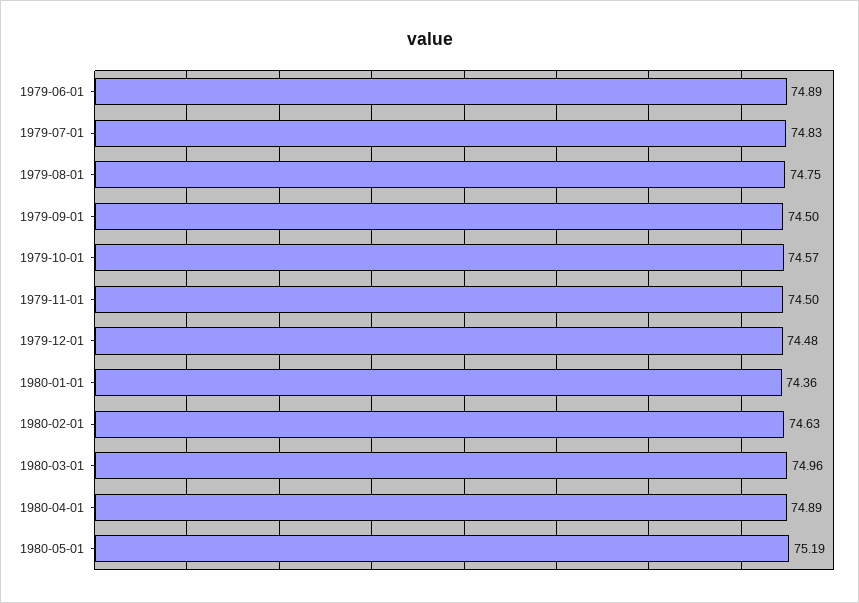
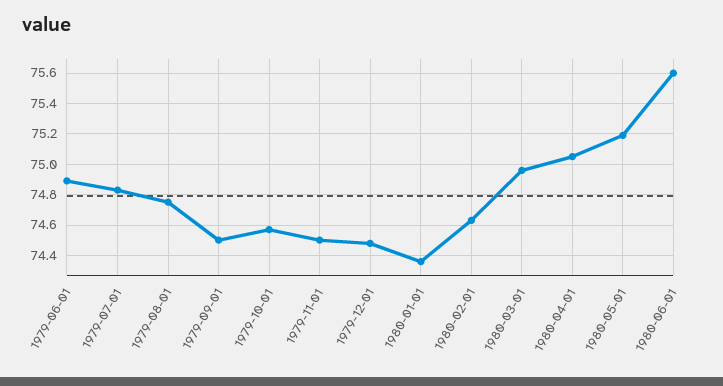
1980-04-01: 74.89 -> 75.05
1980-06-01: none -> 75.6

